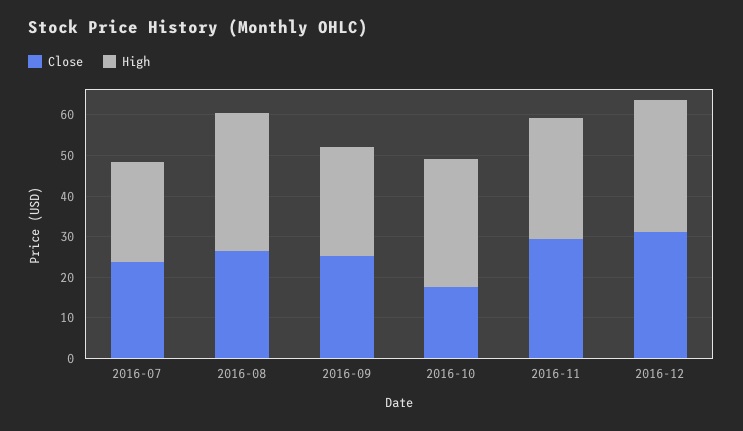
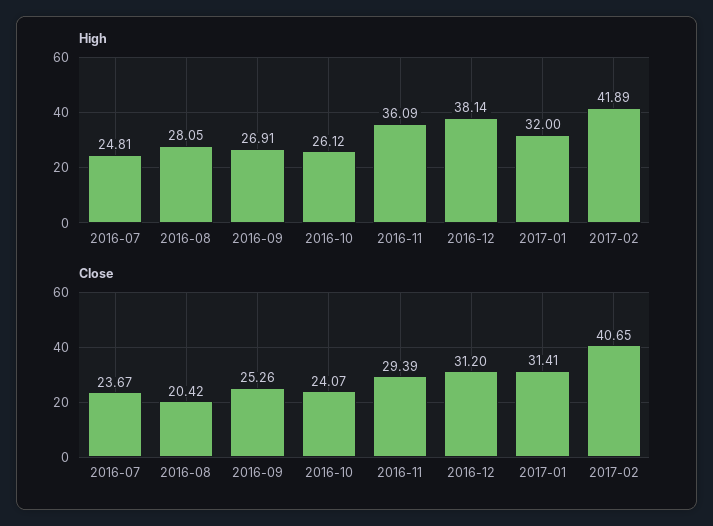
Close, 2016-08: 26 -> 20.42
High, 2016-08: 34 -> 28.05
Close, 2016-10: 18 -> 24.07
High, 2016-10: 32 -> 26.12
High, 2016-11: 30 -> 36.09
High, 2016-12: 32 -> 38.14
High, 2017-01: none -> 32
High, 2017-02: none -> 41.89
Close, 2017-01: none -> 31.41
Close, 2017-02: none -> 40.65

